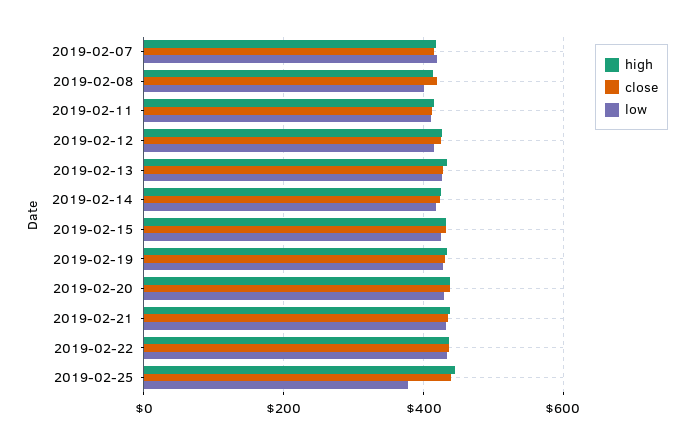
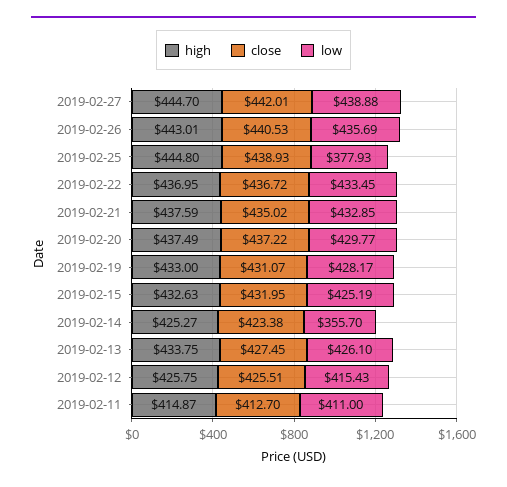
high, 2019-02-07: 420 -> none
close, 2019-02-07: 420 -> none
low, 2019-02-07: 420 -> none
high, 2019-02-08: 420 -> none
close, 2019-02-08: 420 -> none
low, 2019-02-08: 400 -> none
low, 2019-02-14: 420 -> 355.7
high, 2019-02-27: none -> 444.7
close, 2019-02-27: none -> 442.01
low, 2019-02-27: none -> 438.88
high, 2019-02-26: none -> 443.01
close, 2019-02-26: none -> 440.53
low, 2019-02-26: none -> 435.69

